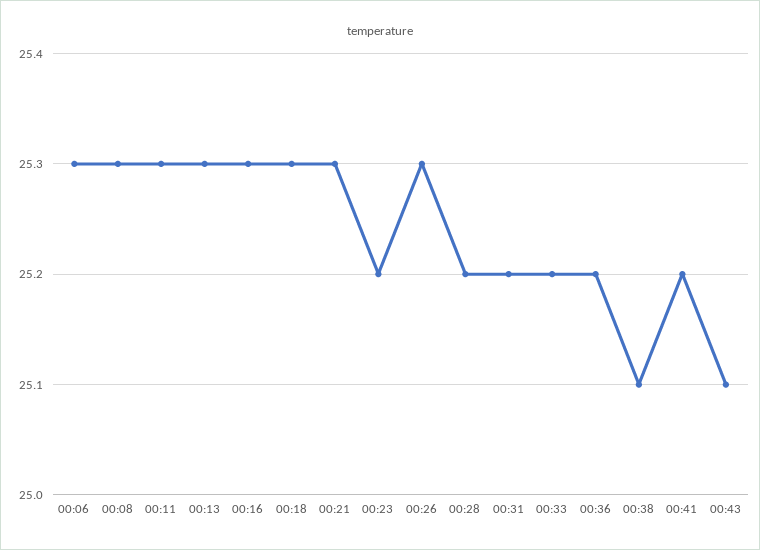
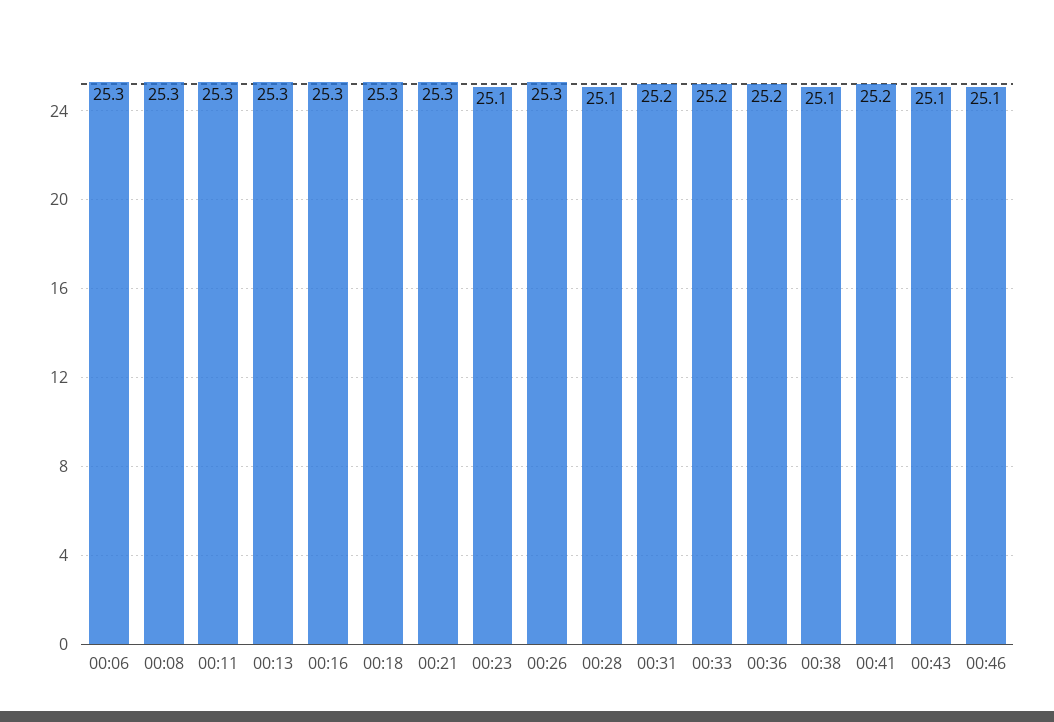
00:23: 25.2 -> 25.1
00:28: 25.2 -> 25.1
00:46: none -> 25.1

